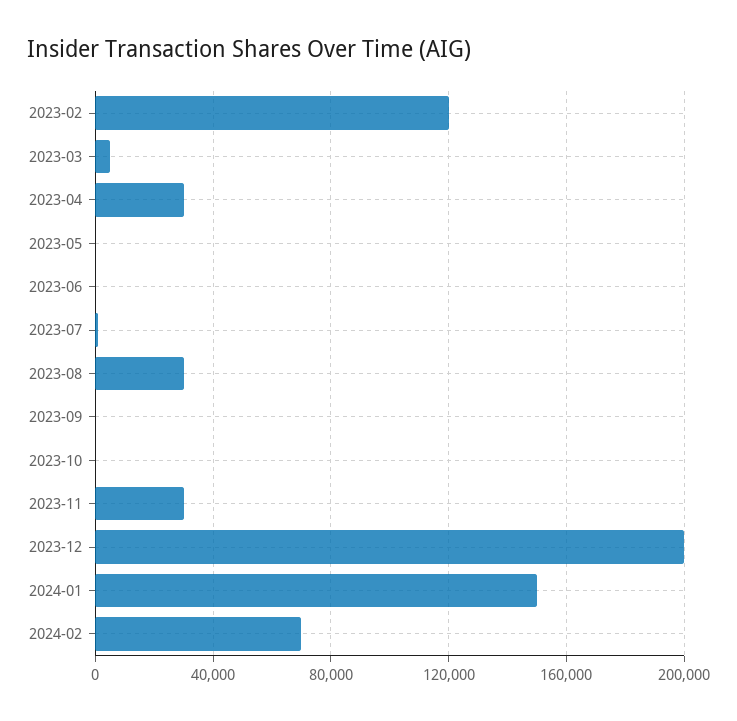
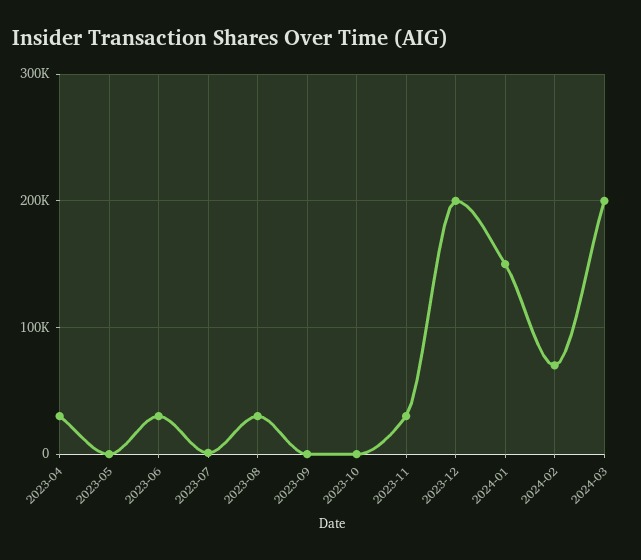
2023-02: 120000 -> none
2023-03: 5000 -> none
2023-06: 0 -> 30000
2024-03: none -> 200000

